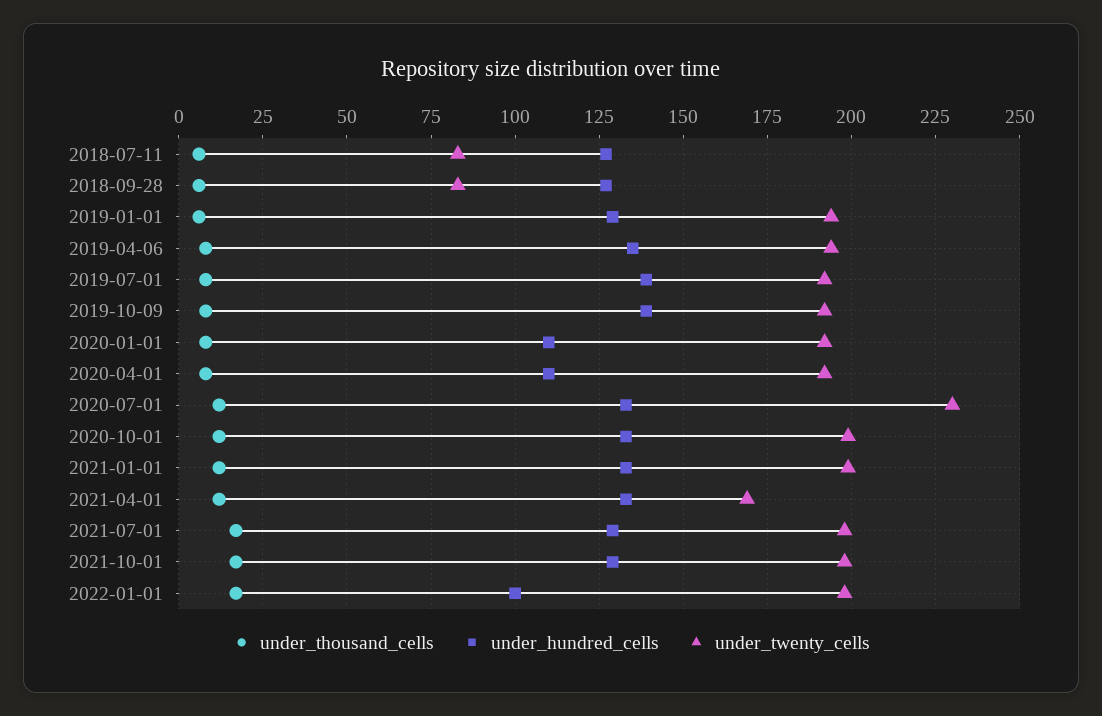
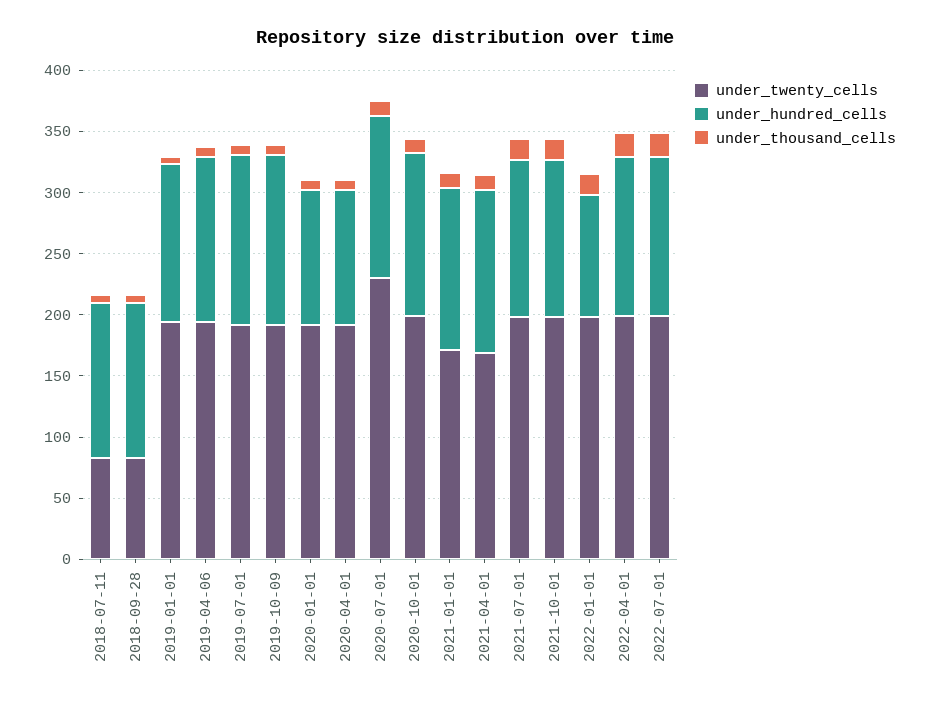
under_twenty_cells, 2021-01-01: 200 -> 170
under_twenty_cells, 2022-04-01: none -> 200
under_hundred_cells, 2022-04-01: none -> 130
under_thousand_cells, 2022-04-01: none -> 20
under_twenty_cells, 2022-07-01: none -> 200
under_hundred_cells, 2022-07-01: none -> 130
under_thousand_cells, 2022-07-01: none -> 20

